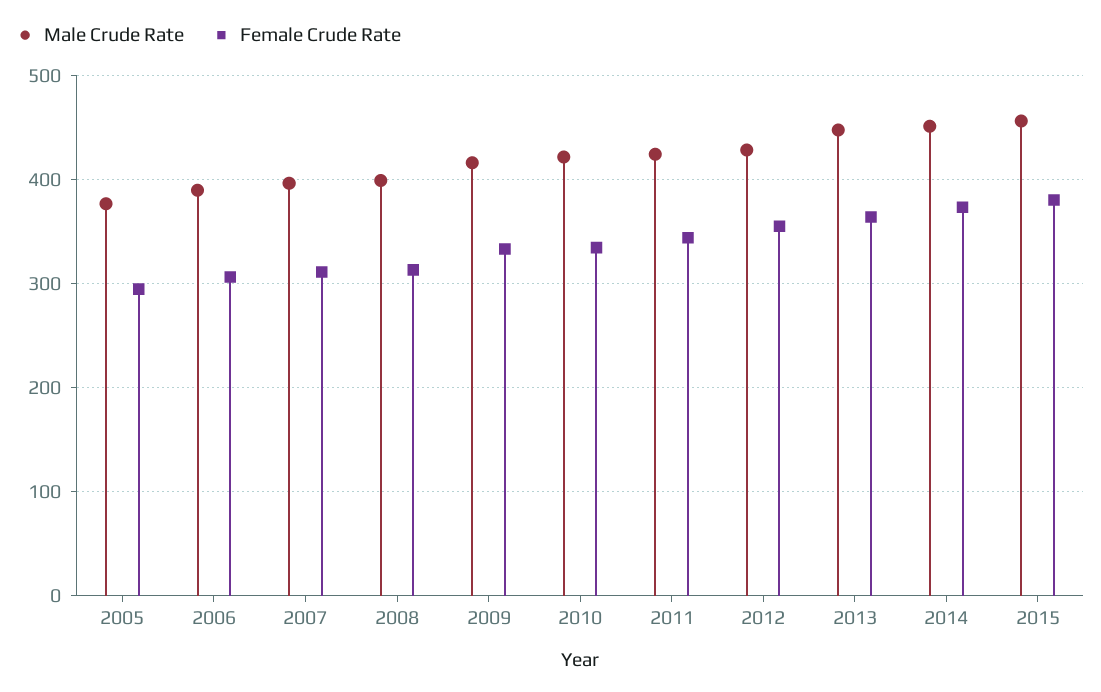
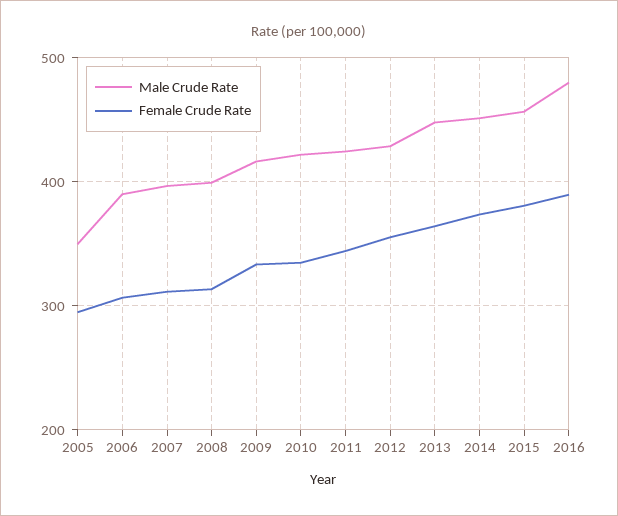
Male Crude Rate, 2005: 380 -> 350
Male Crude Rate, 2016: none -> 480
Female Crude Rate, 2016: none -> 390

